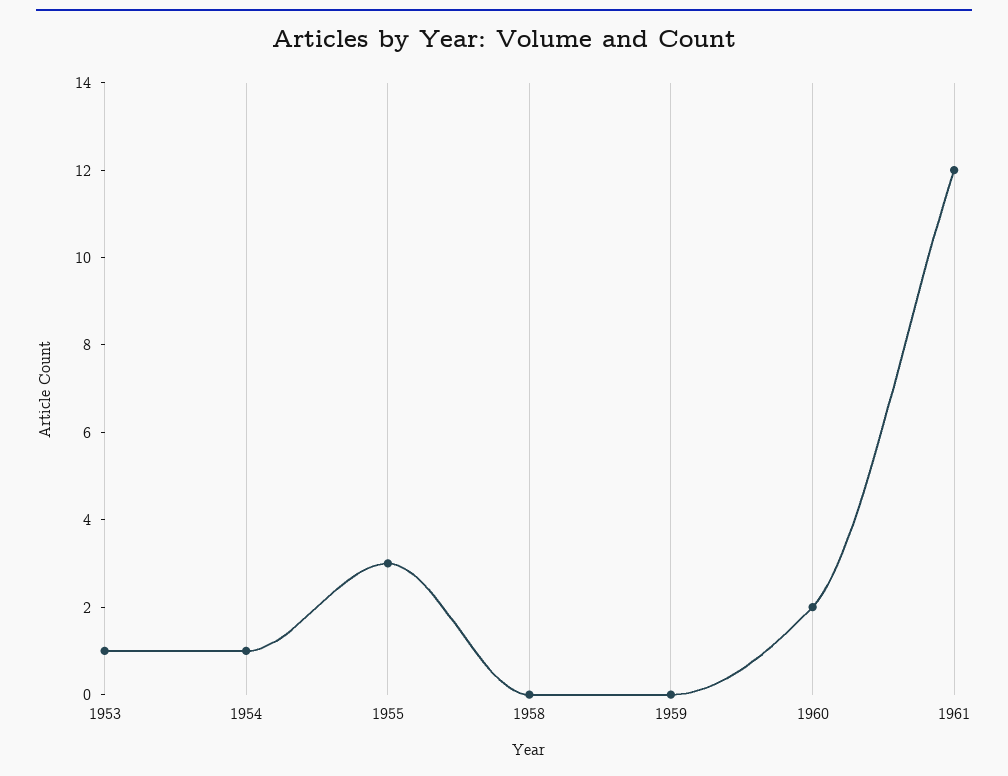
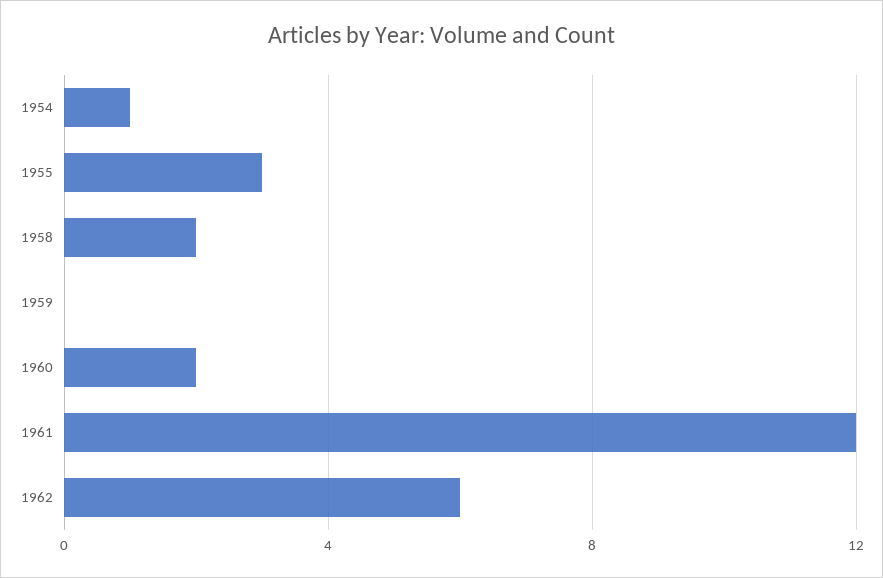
1953: 1 -> none
1958: 0 -> 2
1962: none -> 6

